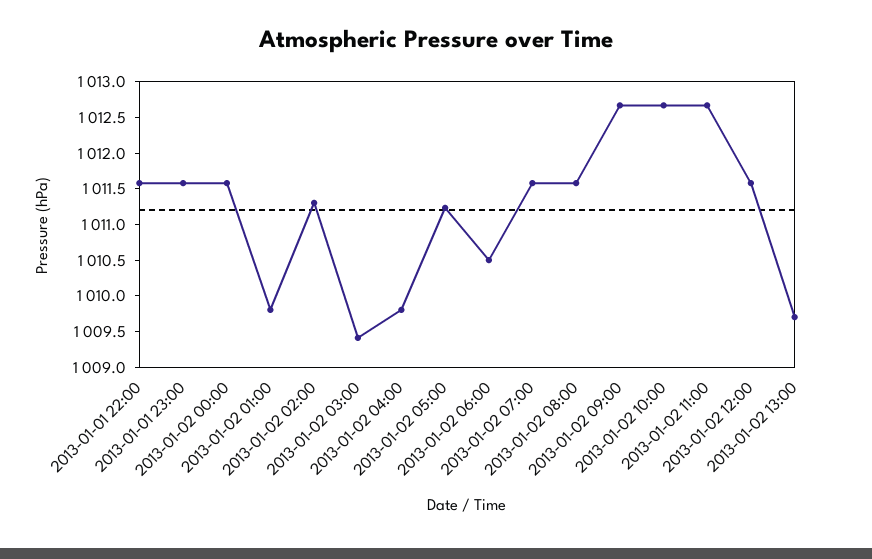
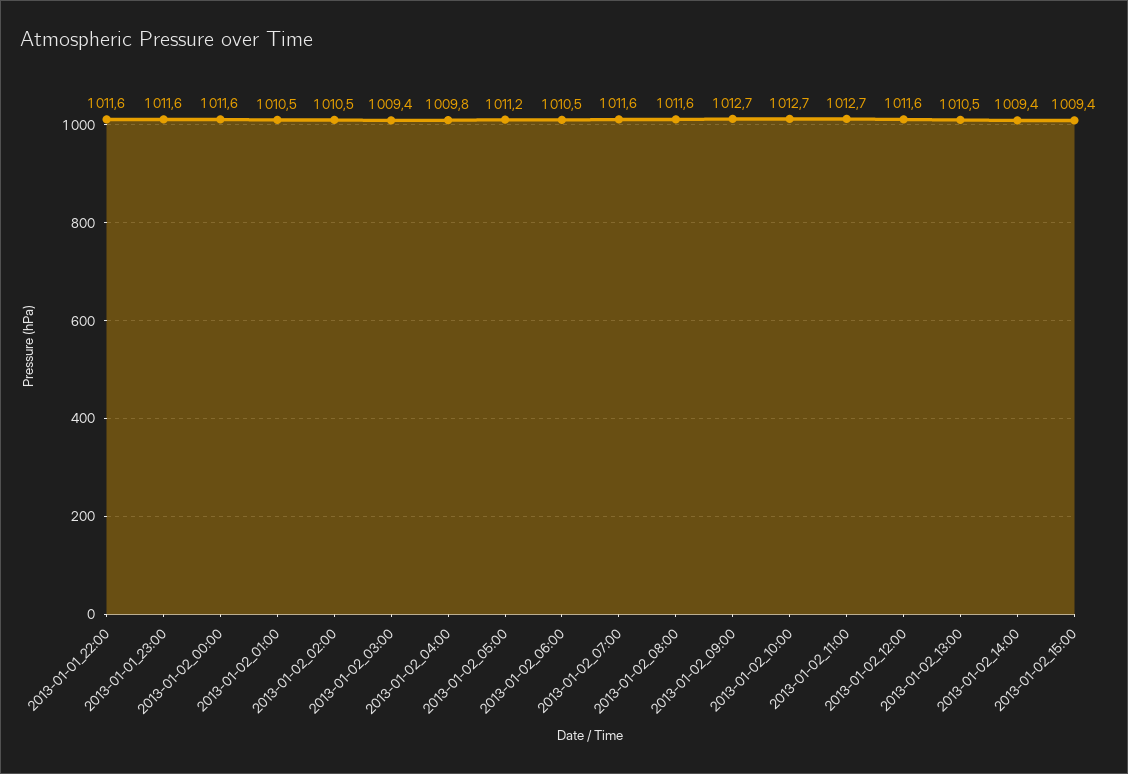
2013-01-02 01:00: 1009.75 -> 1010.5
2013-01-02 02:00: 1011.25 -> 1010.5
2013-01-02 13:00: 1009.75 -> 1010.5
2013-01-02_14:00: none -> 1009.4
2013-01-02_15:00: none -> 1009.4

